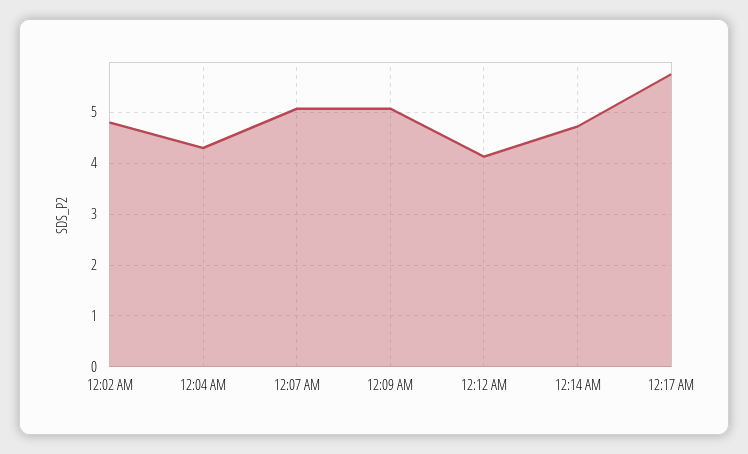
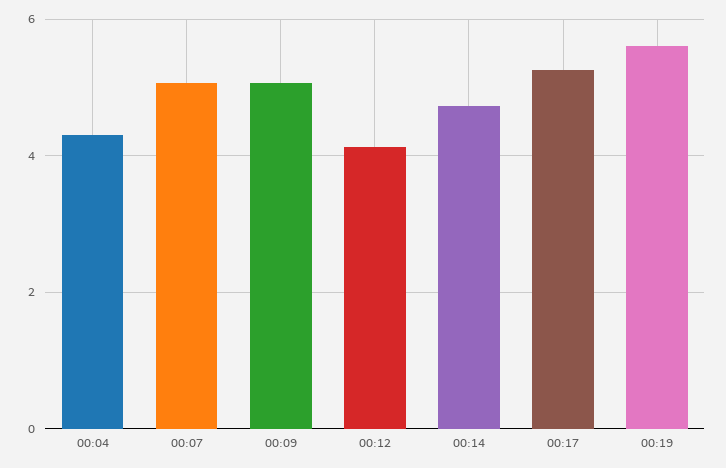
12:02 AM: 4.8 -> none
12:17 AM: 5.8 -> 5.2
00:19: none -> 5.6

